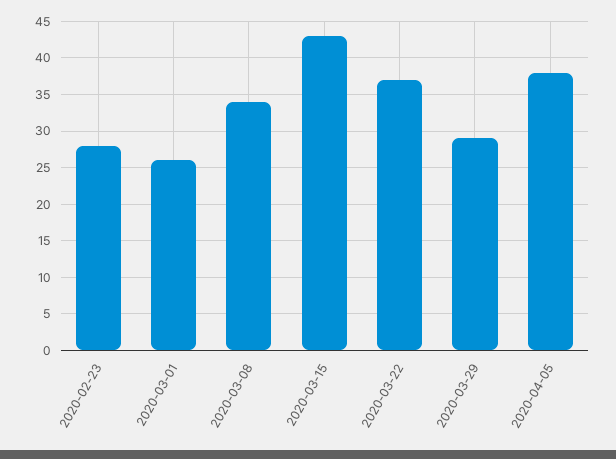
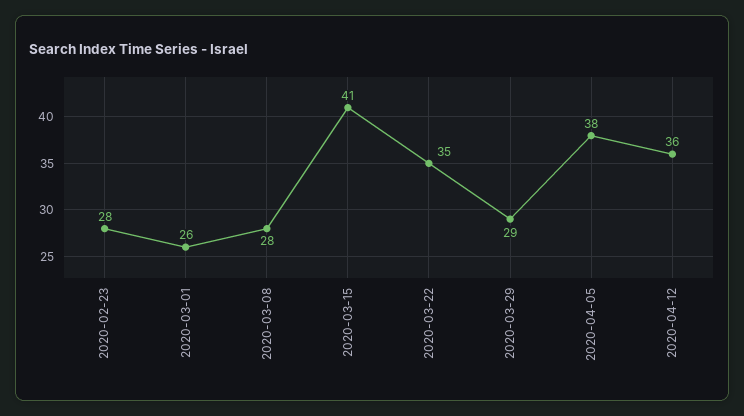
2020-03-08: 34 -> 28
2020-03-15: 43 -> 41
2020-03-22: 37 -> 35
2020-04-12: none -> 36

